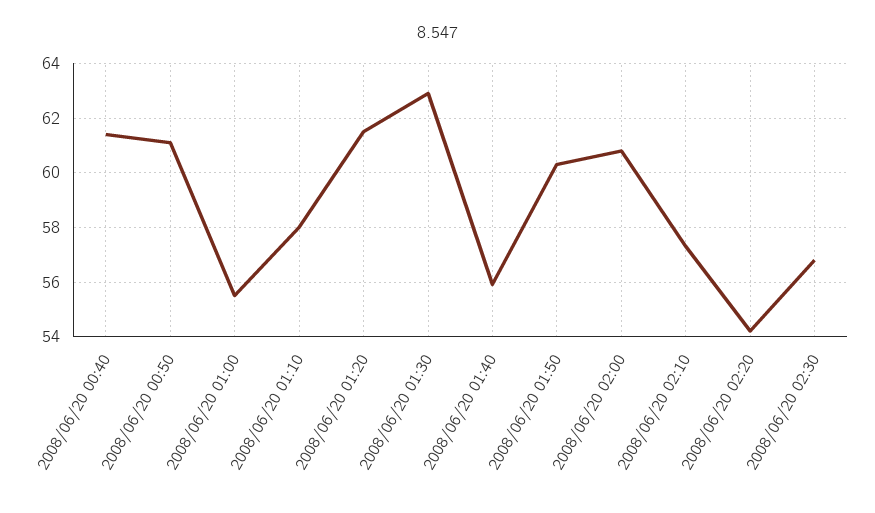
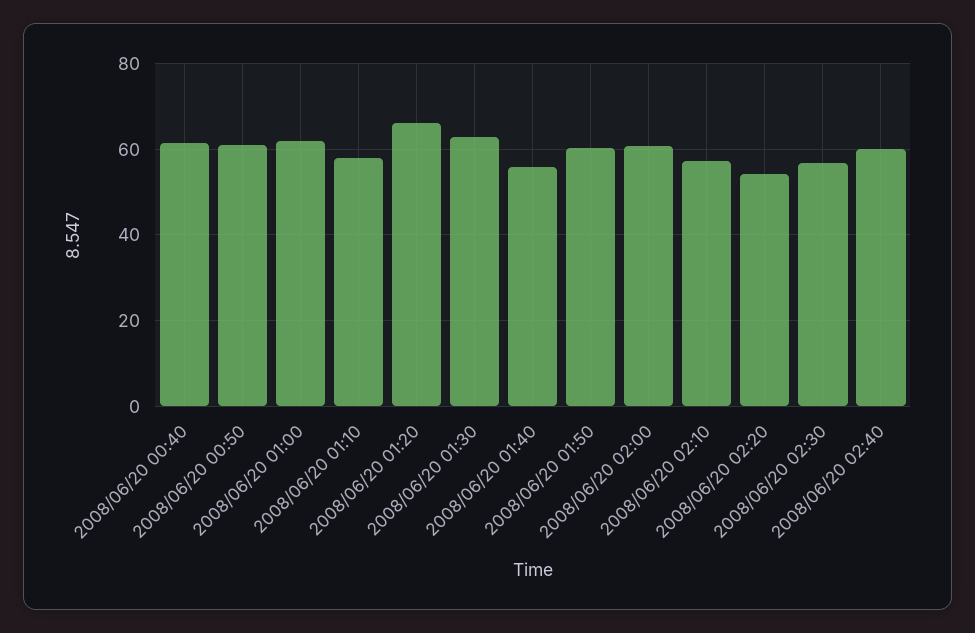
2008/06/20 01:00: 55.5 -> 62
2008/06/20 01:20: 61.5 -> 66
2008/06/20 02:40: none -> 60

